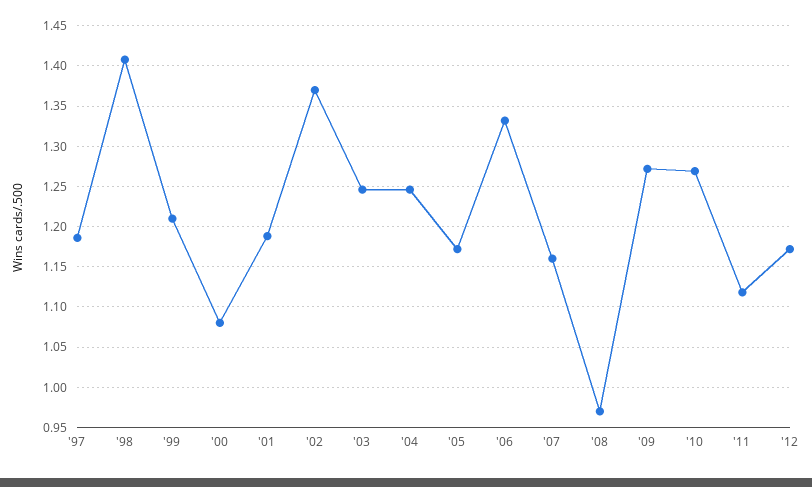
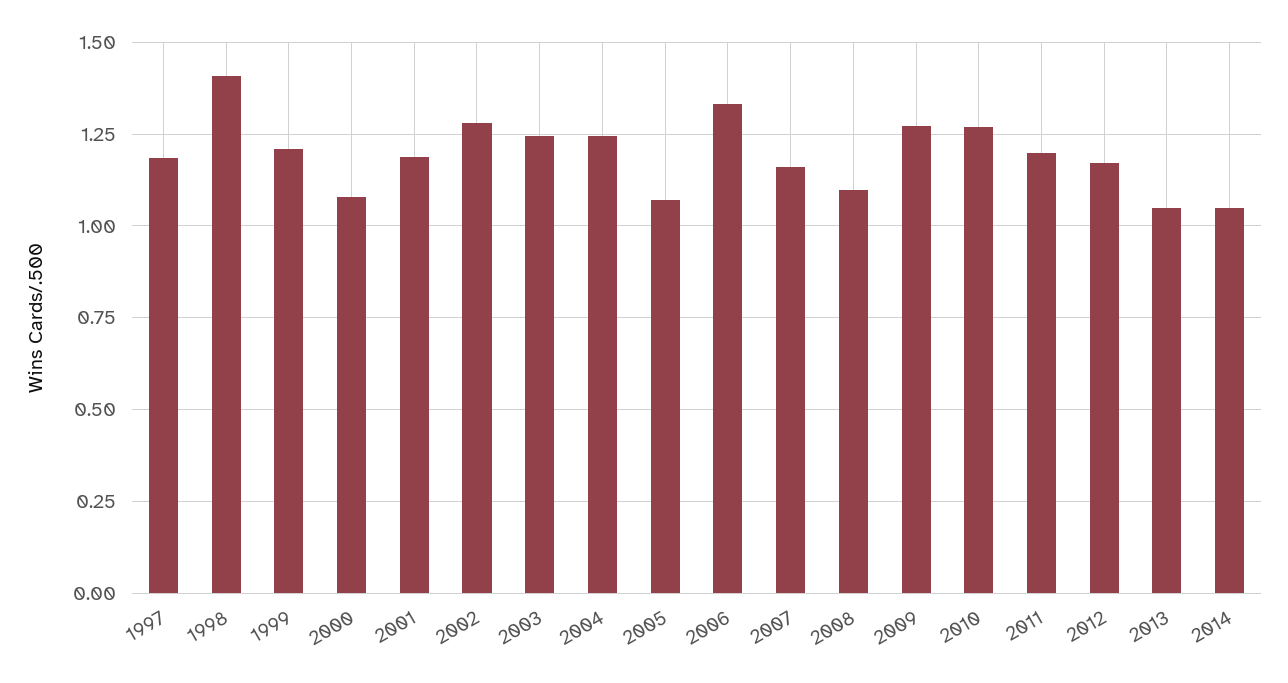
'02: 1.37 -> 1.275
'05: 1.17 -> 1.075
'08: 0.97 -> 1.1
'11: 1.12 -> 1.2
2013: none -> 1.05
2014: none -> 1.05

